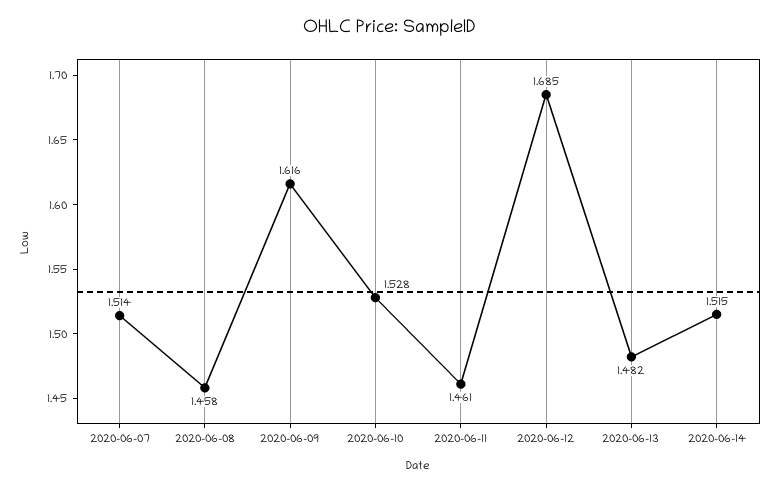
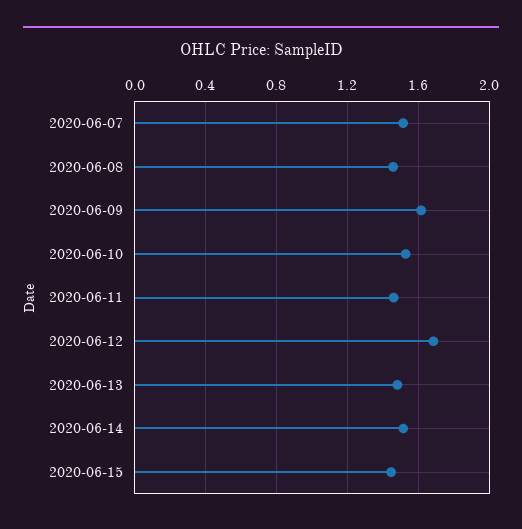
2020-06-15: none -> 1.45

